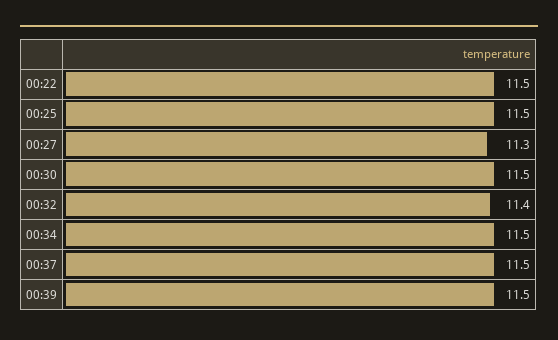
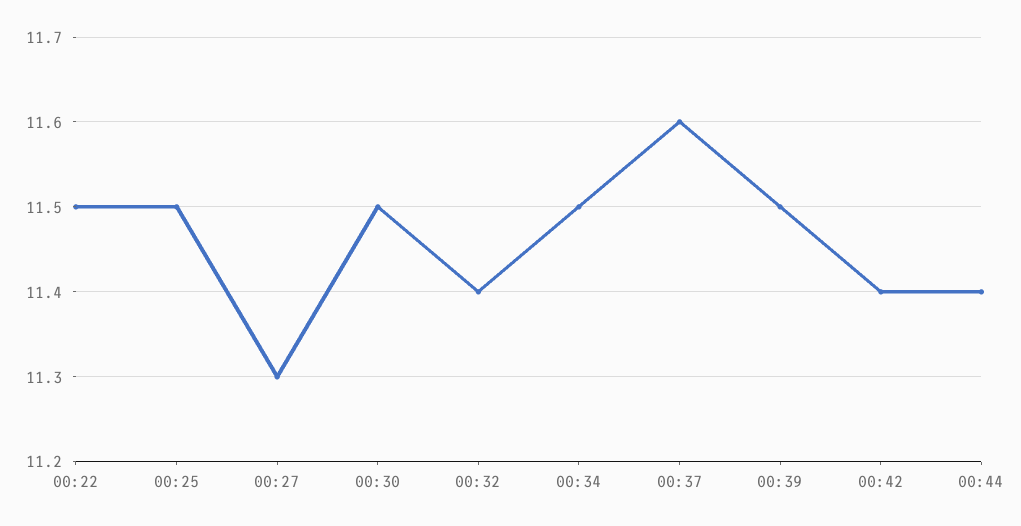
00:37: 11.5 -> 11.6
00:42: none -> 11.4
00:44: none -> 11.4

